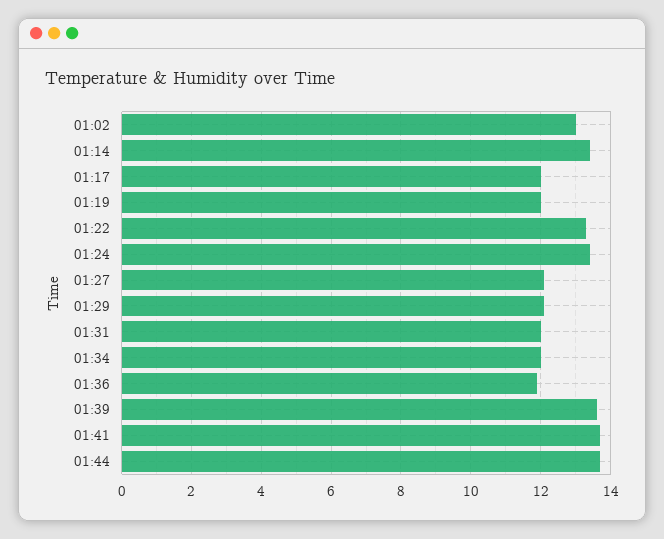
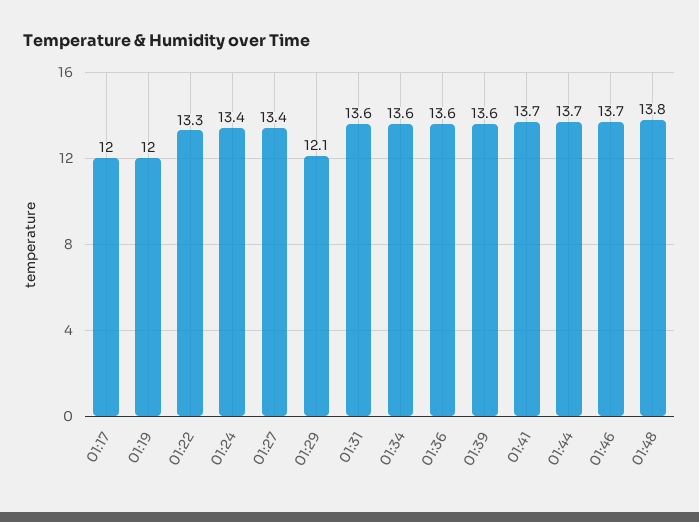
01:02: 13 -> none
01:14: 13.5 -> none
01:27: 12 -> 13.4
01:31: 12 -> 13.6
01:34: 12 -> 13.6
01:36: 12 -> 13.6
01:46: none -> 13.7
01:48: none -> 13.8

